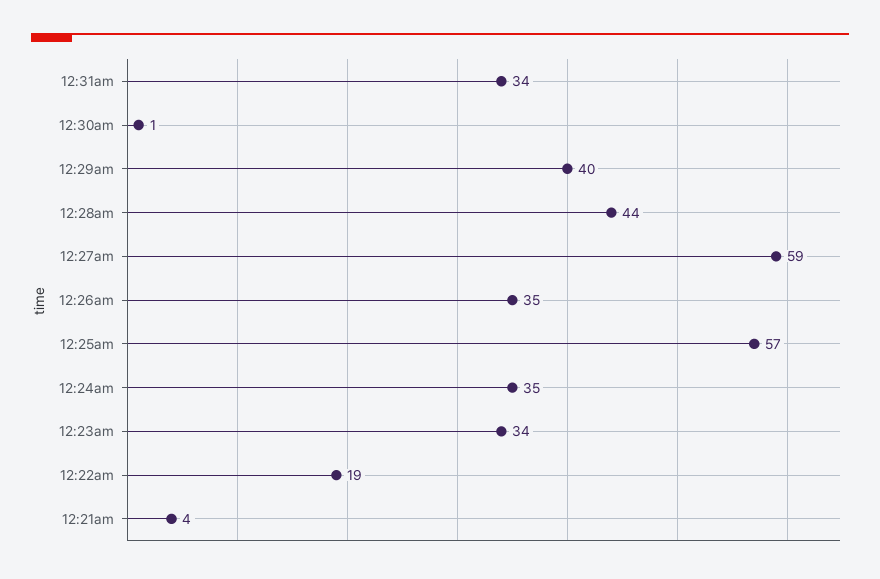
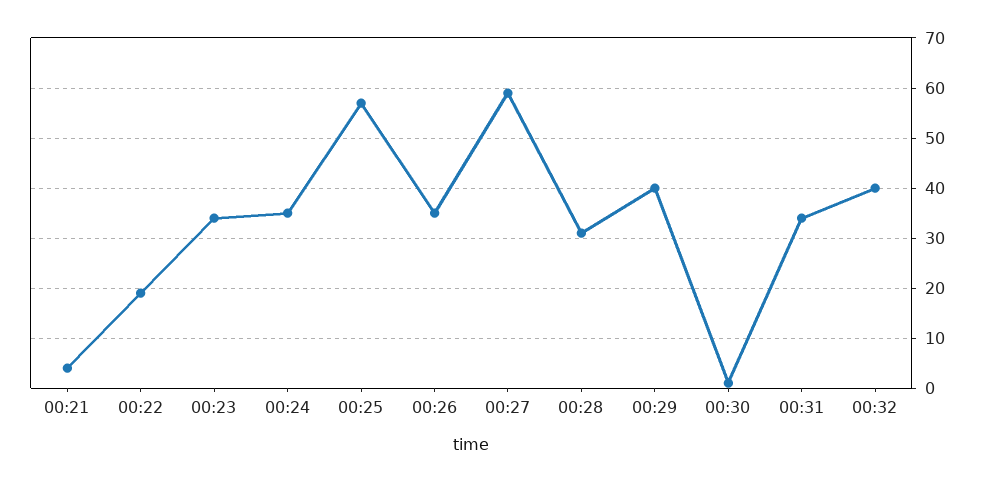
12:28am: 44 -> 30
00:32: none -> 40

